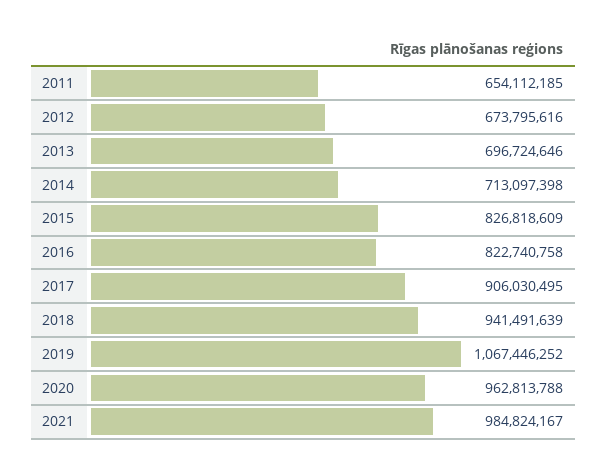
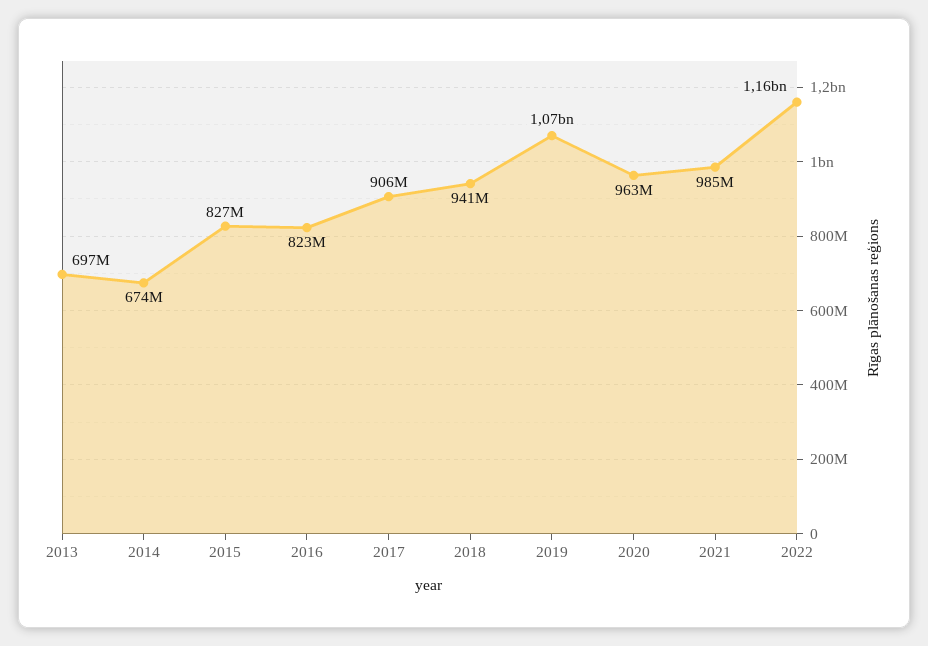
2011: 654112185 -> none
2012: 673795616 -> none
2014: 713097398 -> 674000000
2022: none -> 1160000000

